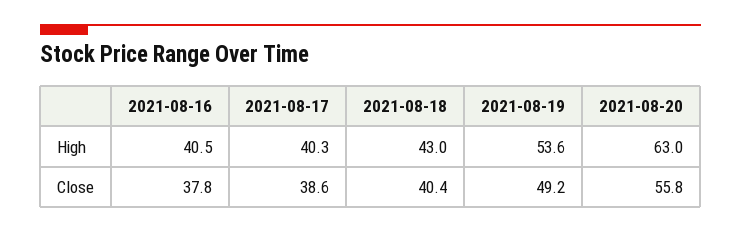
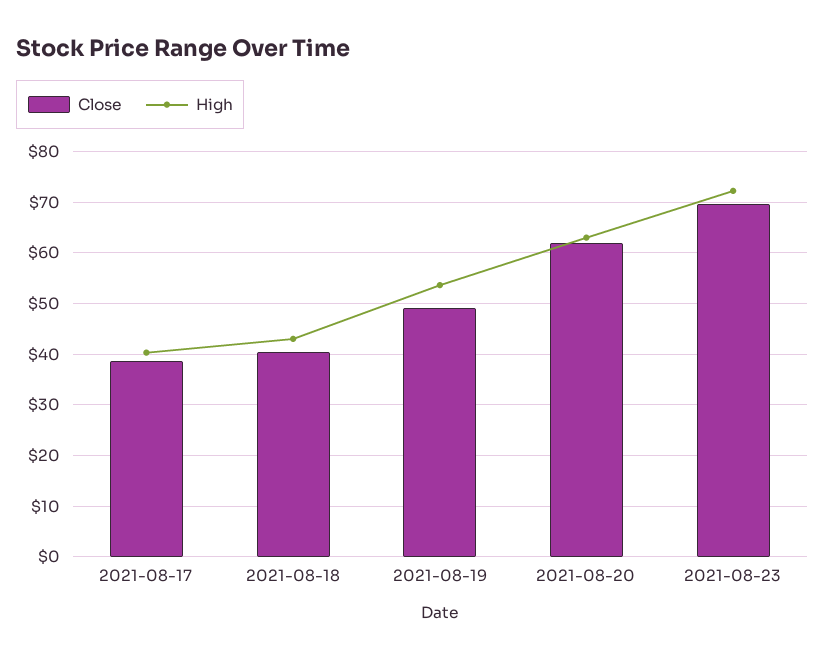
High, 2021-08-16: 40.5 -> none
Close, 2021-08-16: 37.8 -> none
Close, 2021-08-20: 55.8 -> 62
Close, 2021-08-23: none -> 70
High, 2021-08-23: none -> 72

